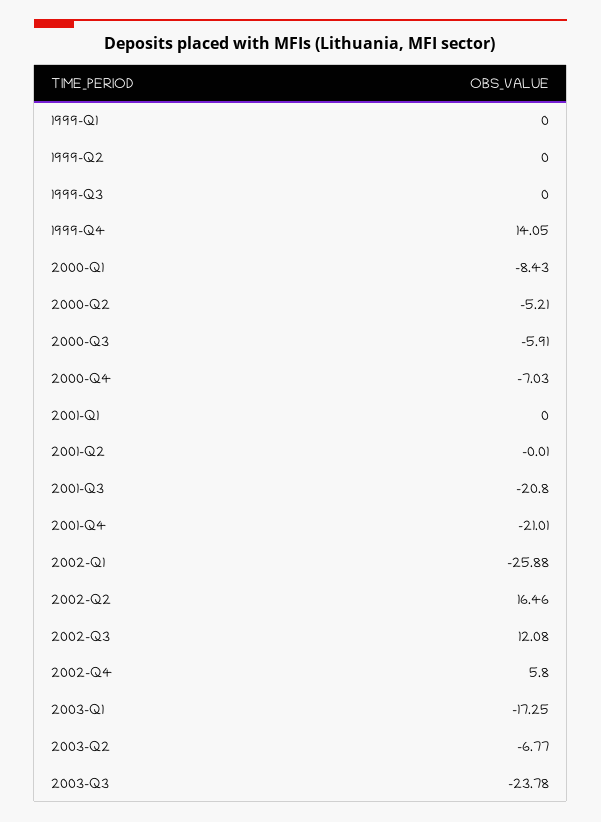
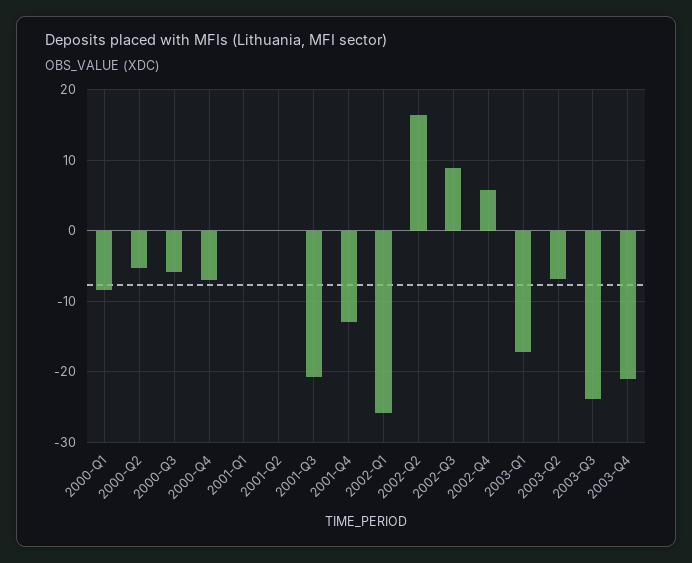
1999-Q1: 0 -> none
1999-Q2: 0 -> none
1999-Q3: 0 -> none
1999-Q4: 14.05 -> none
2001-Q4: -21.01 -> -13
2002-Q3: 12.08 -> 9
2003-Q4: none -> -21

